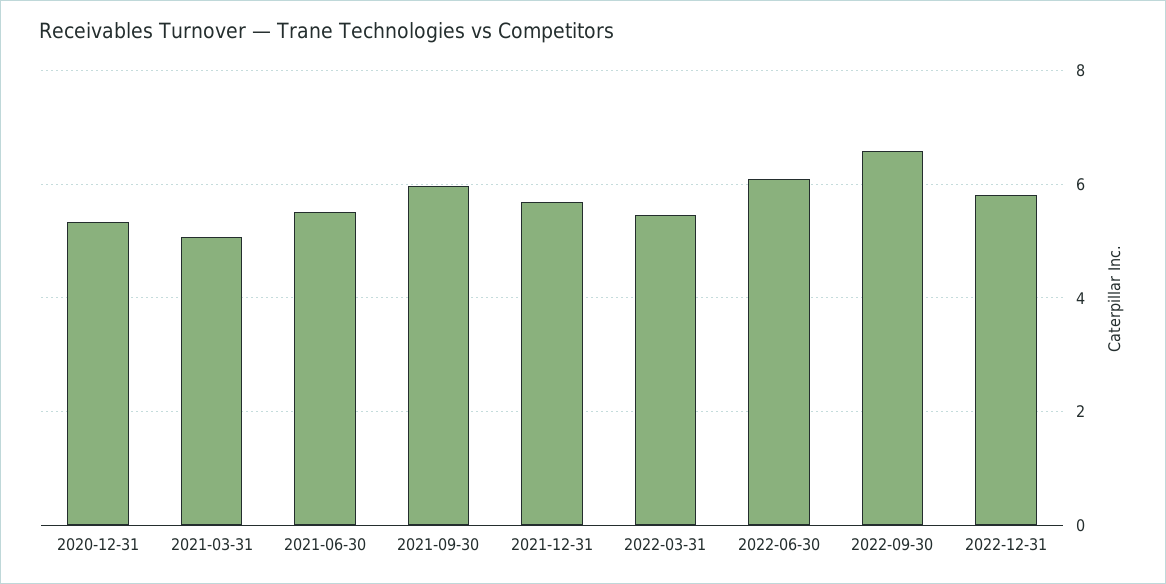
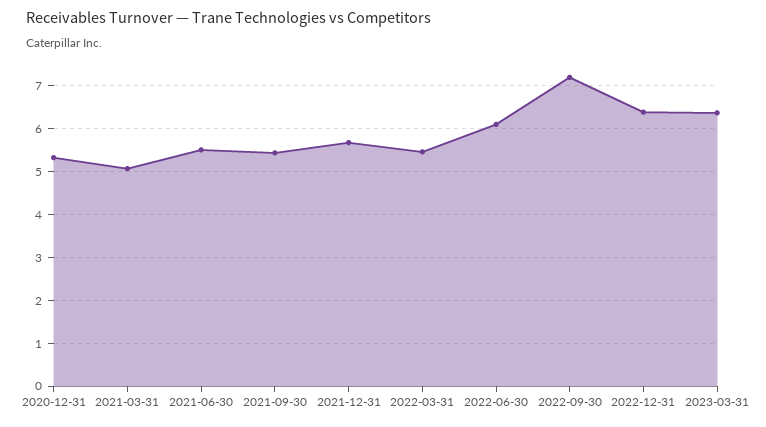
2021-09-30: 6 -> 5.4
2022-09-30: 6.6 -> 7.2
2022-12-31: 5.8 -> 6.4
2023-03-31: none -> 6.4

